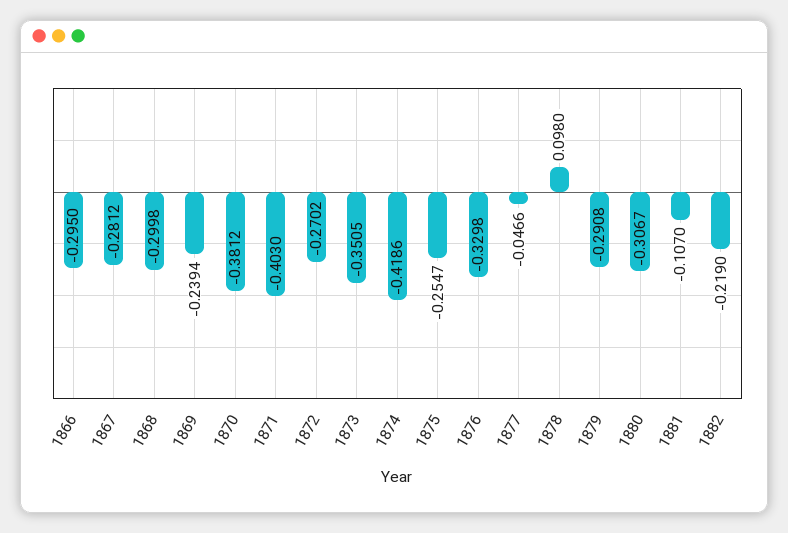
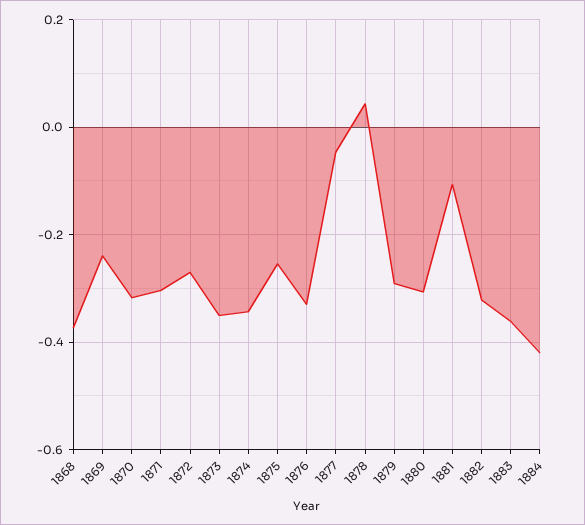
1866: -0.295 -> none
1867: -0.2812 -> none
1868: -0.2998 -> -0.38
1870: -0.3812 -> -0.32
1871: -0.403 -> -0.3
1874: -0.4186 -> -0.34
1878: 0.098 -> 0.04
1882: -0.219 -> -0.32
1883: none -> -0.36
1884: none -> -0.42

